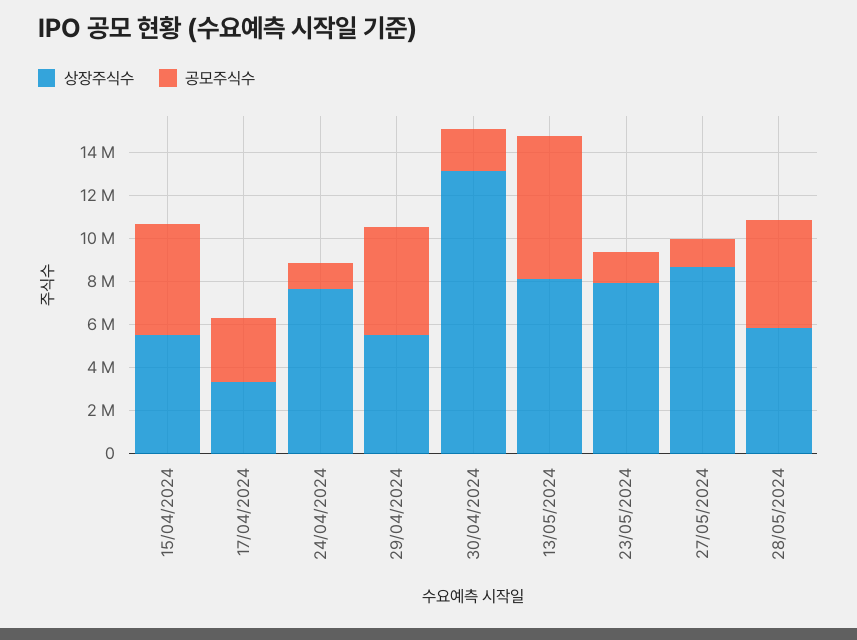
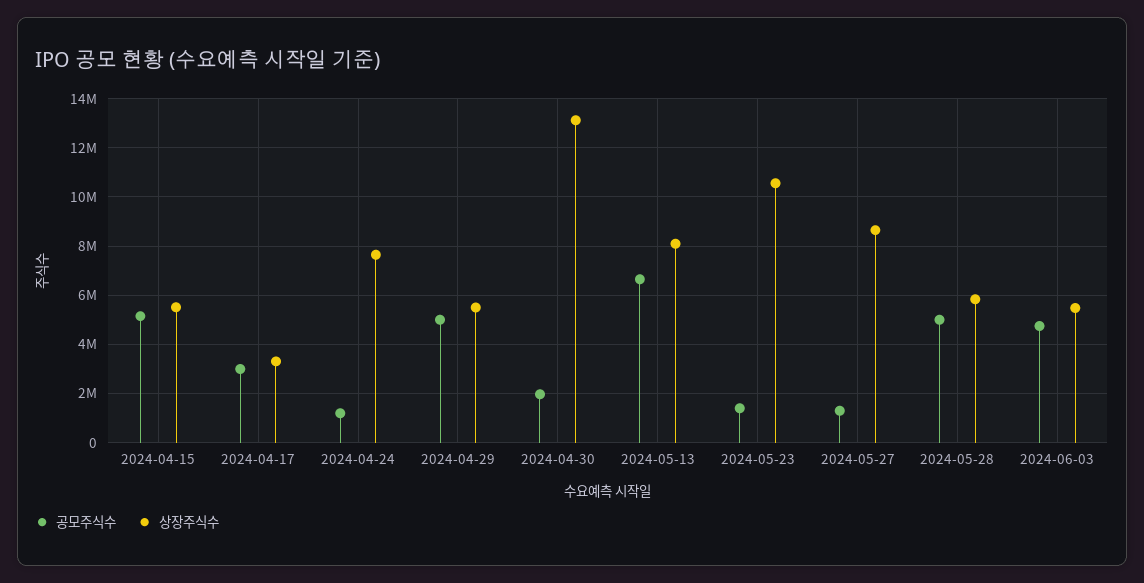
상장주식수, 23/05/2024: 8000000 -> 10500000
공모주식수, 2024-06-03: none -> 4750000
상장주식수, 2024-06-03: none -> 5500000

